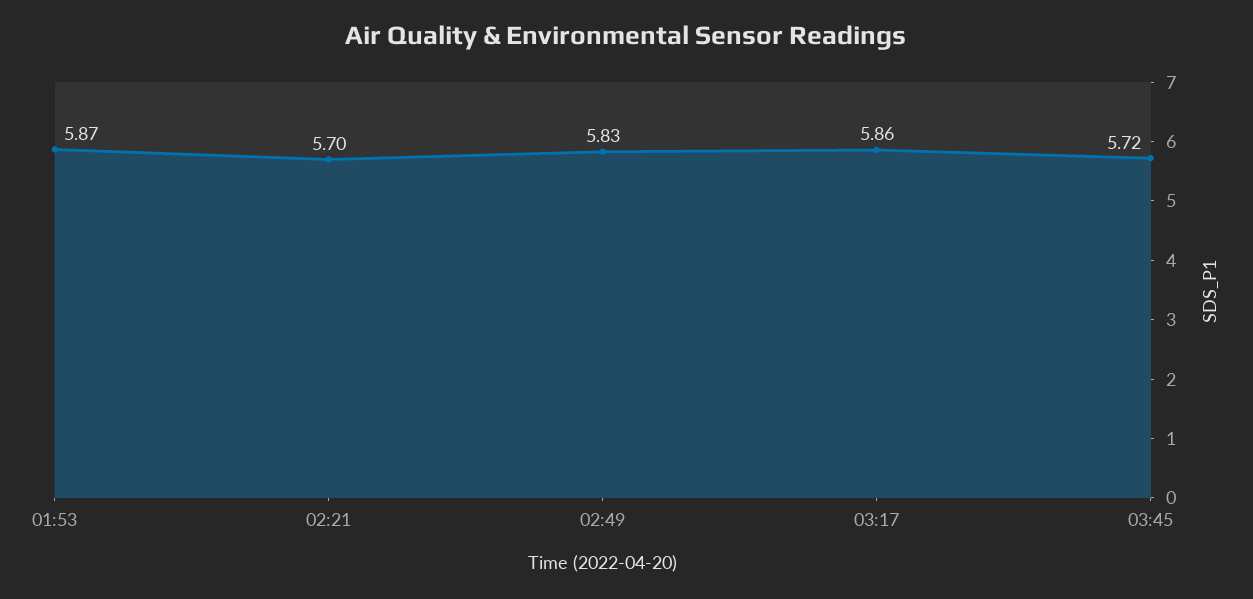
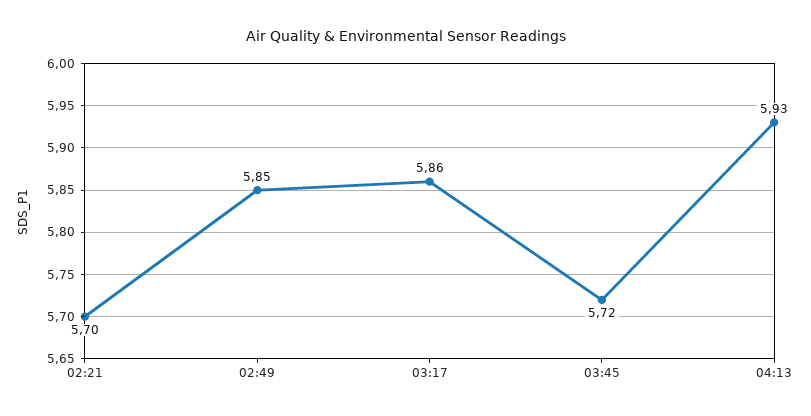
01:53: 5.87 -> none
02:49: 5.83 -> 5.85
04:13: none -> 5.93

